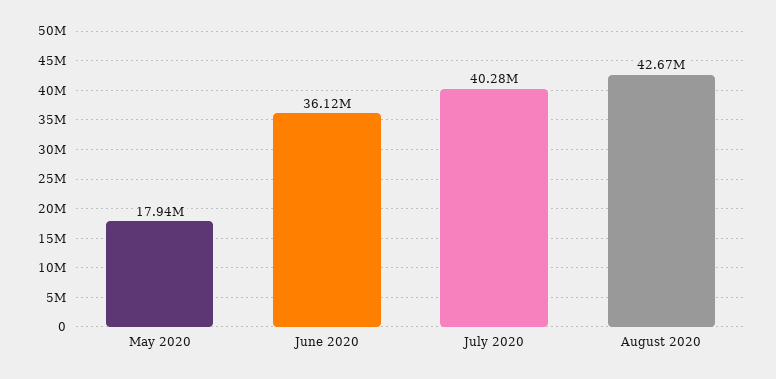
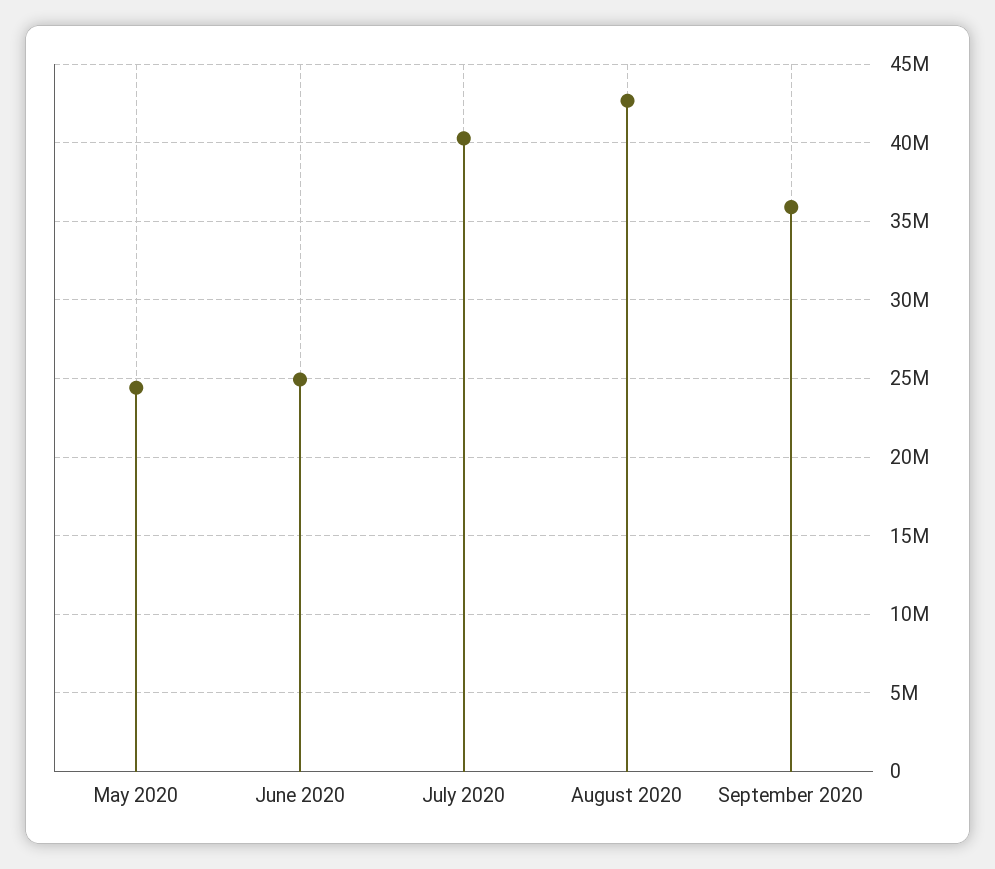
May 2020: 17940000 -> 24500000
June 2020: 36120000 -> 25000000
September 2020: none -> 36000000

